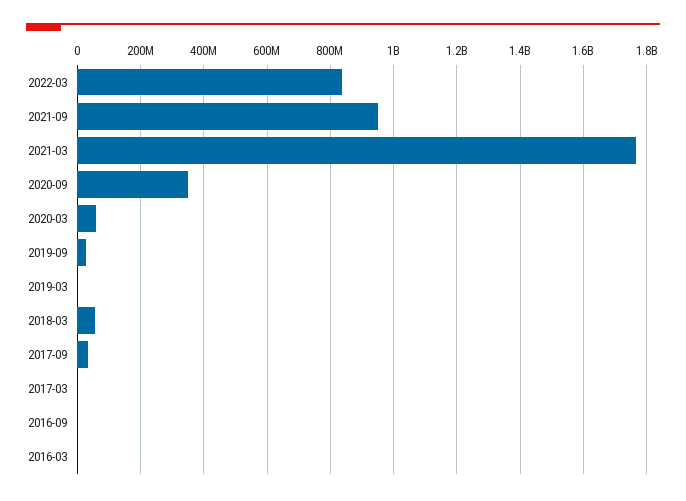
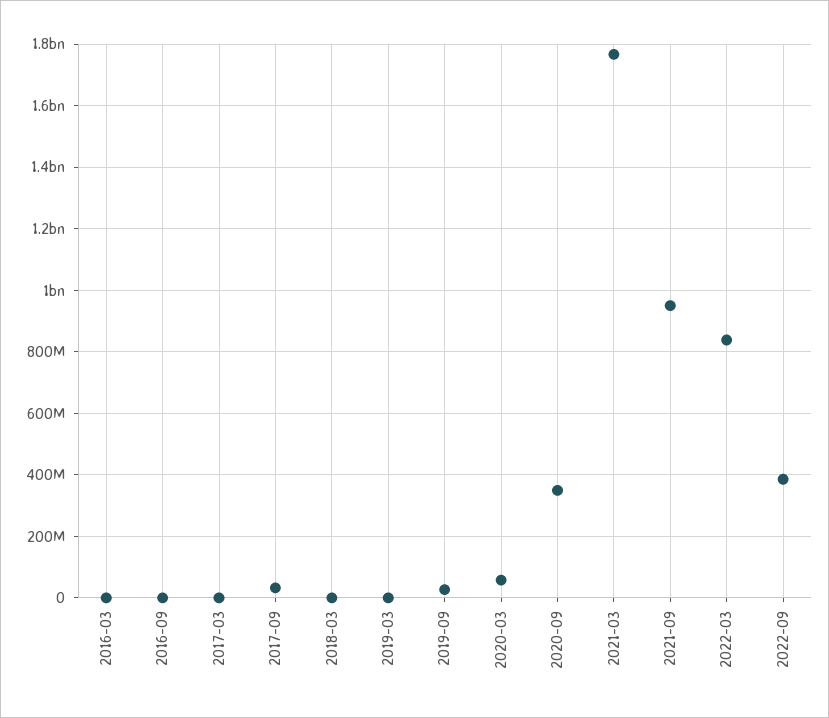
2018-03: 60000000 -> 0
2022-09: none -> 380000000

